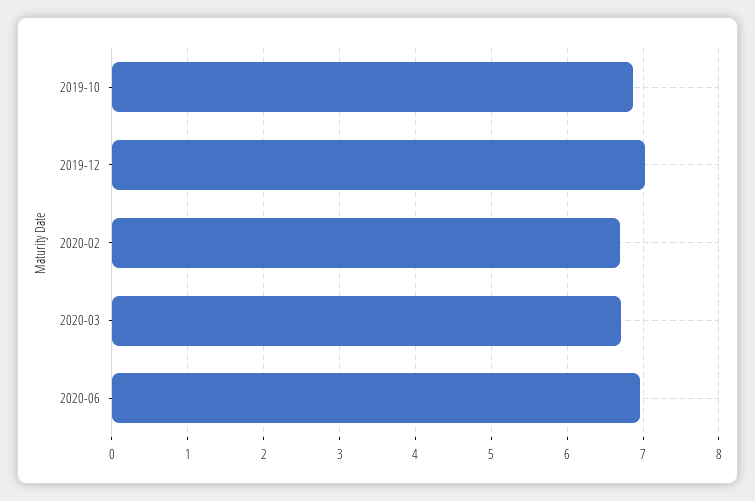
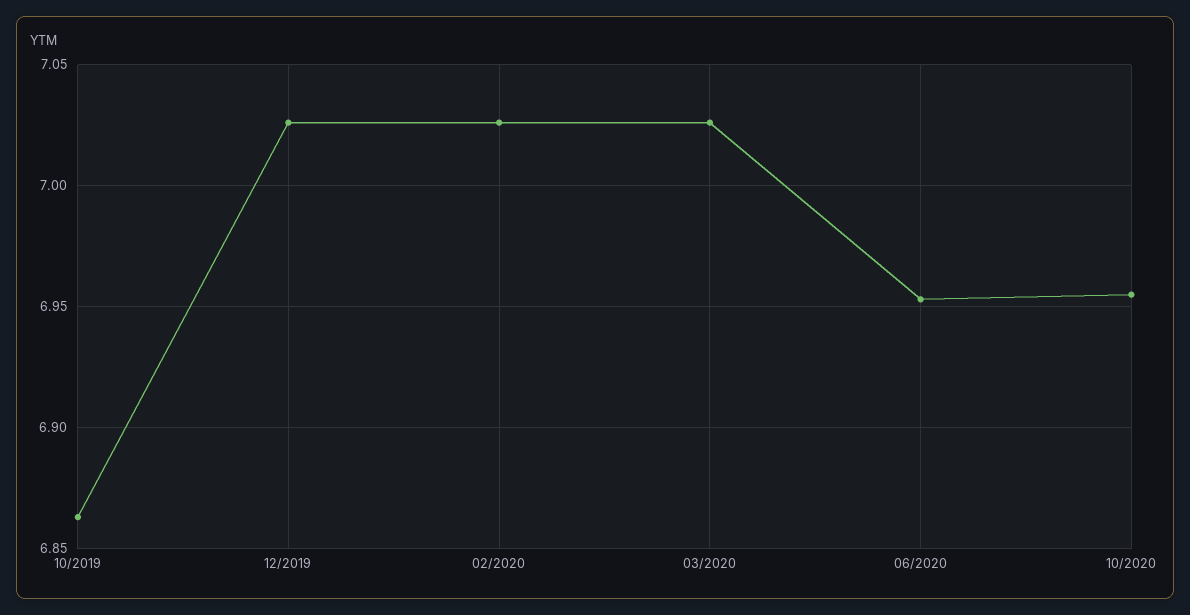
2020-02: 6.7 -> 7.025
2020-03: 6.7 -> 7.025
10/2020: none -> 6.955

